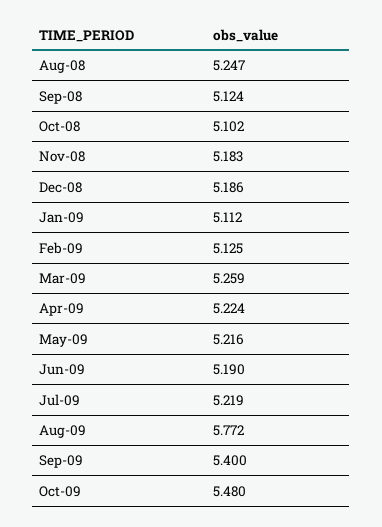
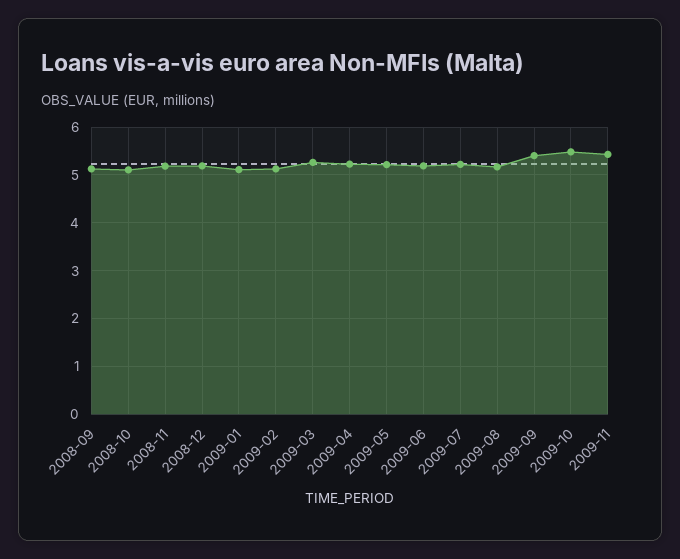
Aug-08: 5.247 -> none
Aug-09: 5.772 -> 5.2
2009-11: none -> 5.4

